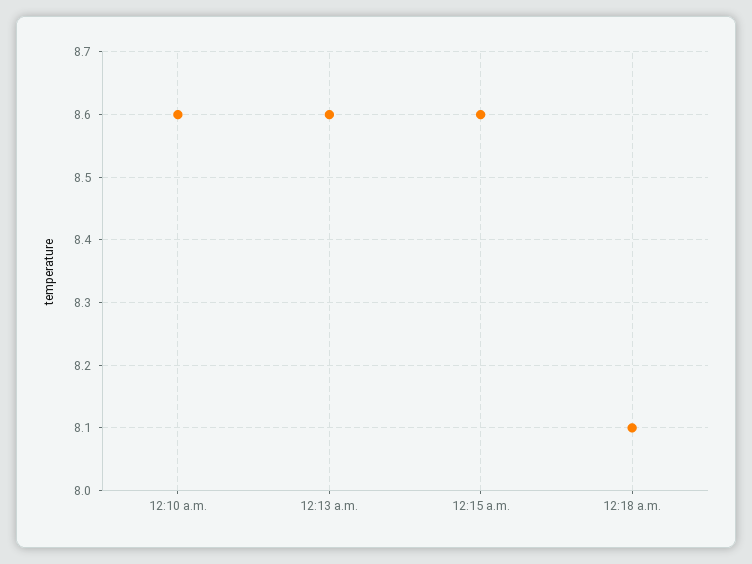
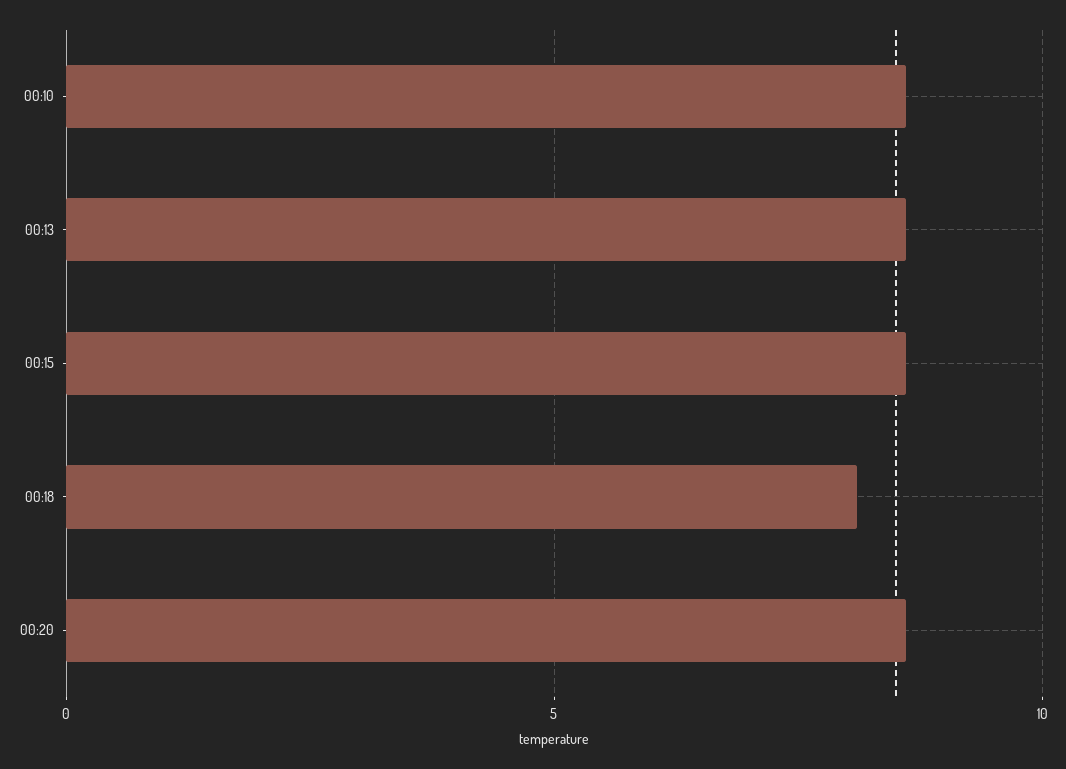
00:20: none -> 8.5

